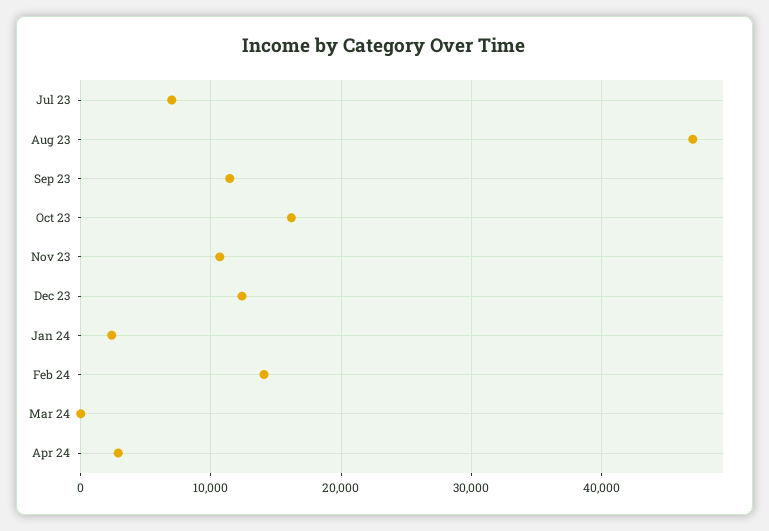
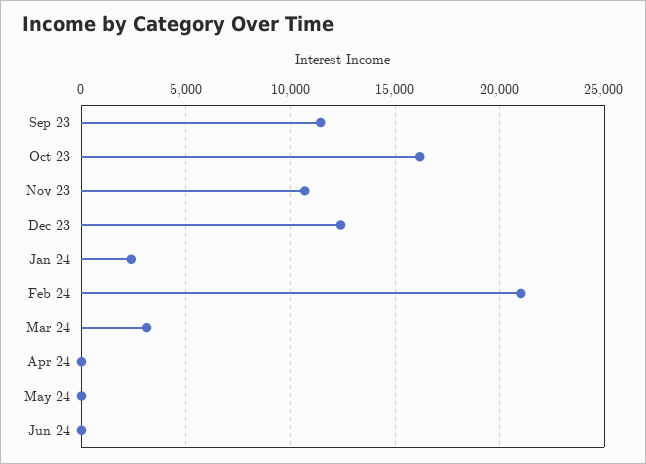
Jul 23: 7000 -> none
Aug 23: 47000 -> none
Feb 24: 14000 -> 21000
Mar 24: 0 -> 3000
Apr 24: 3000 -> 0
May 24: none -> 0
Jun 24: none -> 0

